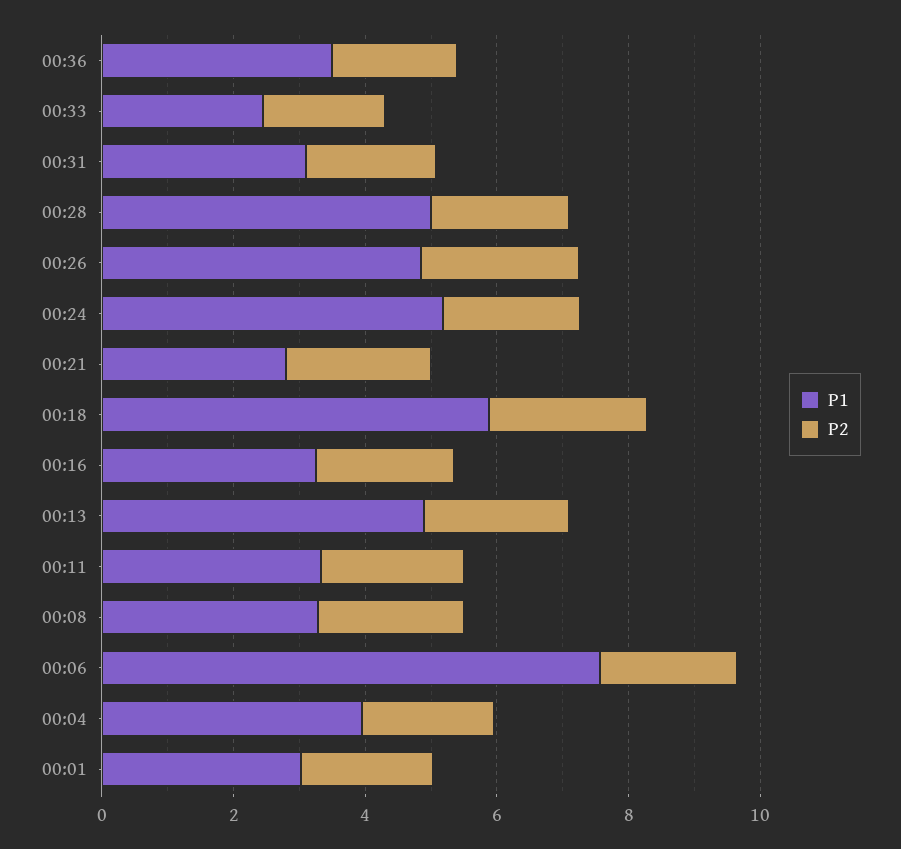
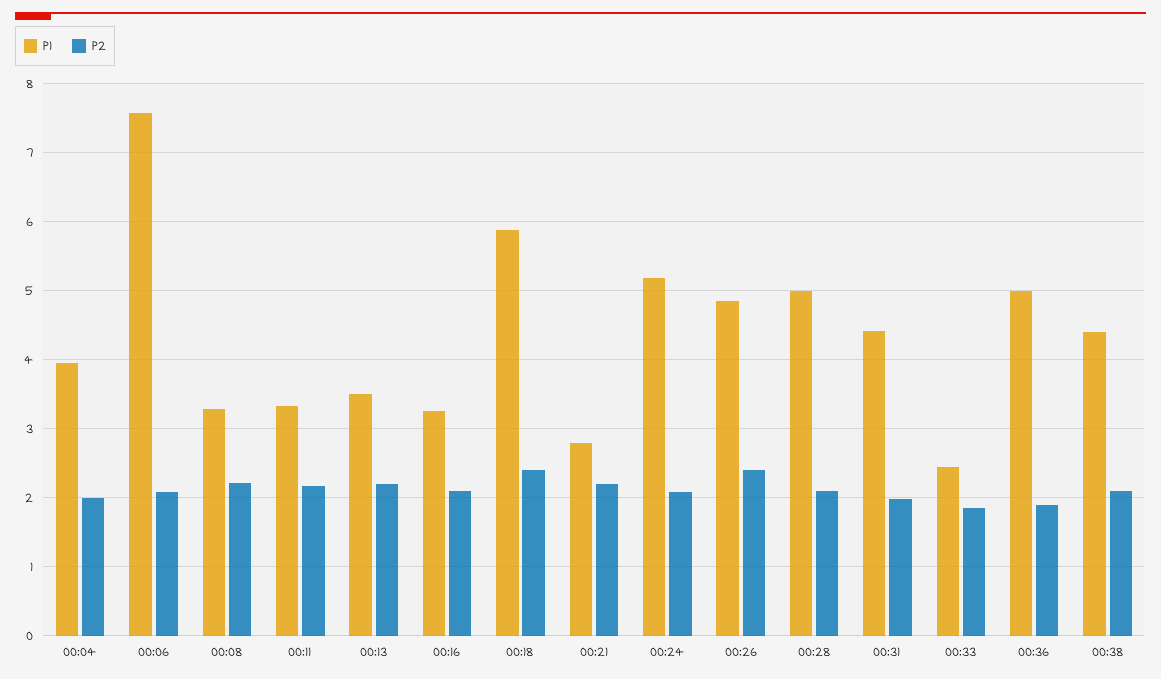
P1, 00:36: 3.5 -> 5
P1, 00:31: 3 -> 4.4
P1, 00:13: 5 -> 3.5
P1, 00:01: 3 -> none
P2, 00:01: 2 -> none
P1, 00:38: none -> 4.4
P2, 00:38: none -> 2.1

